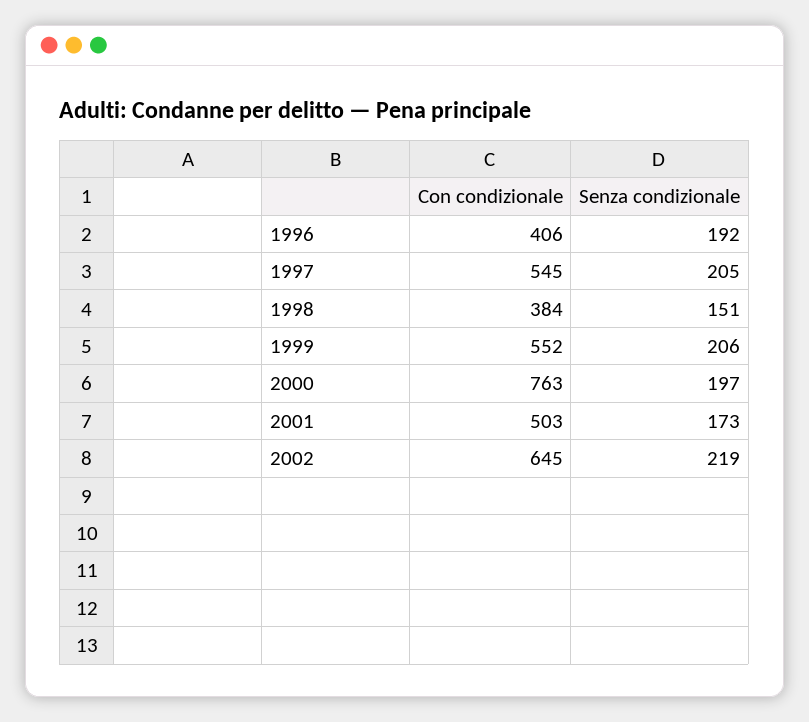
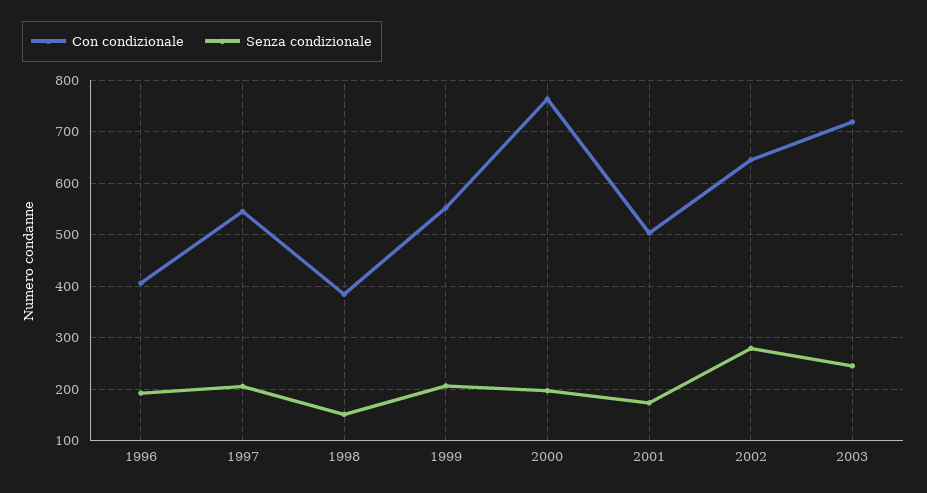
Senza condizionale, 2002: 219 -> 280
Con condizionale, 2003: none -> 720
Senza condizionale, 2003: none -> 240

